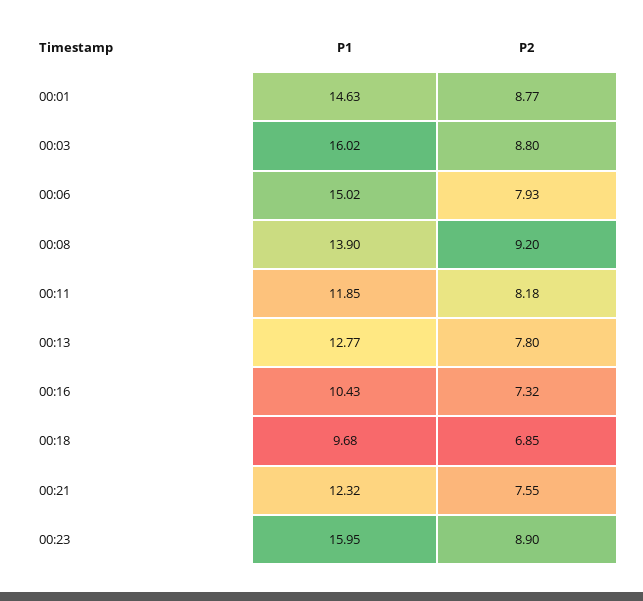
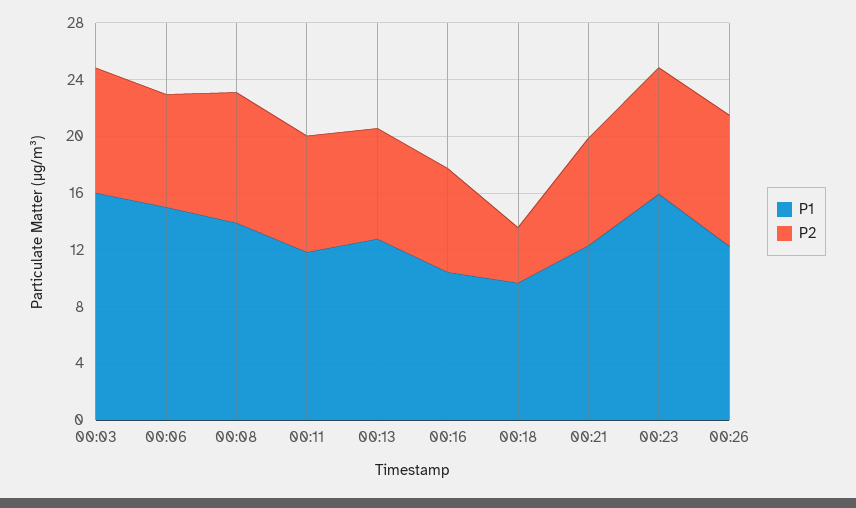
P1, 00:01: 14.63 -> none
P2, 00:01: 8.77 -> none
P2, 00:18: 6.85 -> 4
P1, 00:26: none -> 12
P2, 00:26: none -> 9

